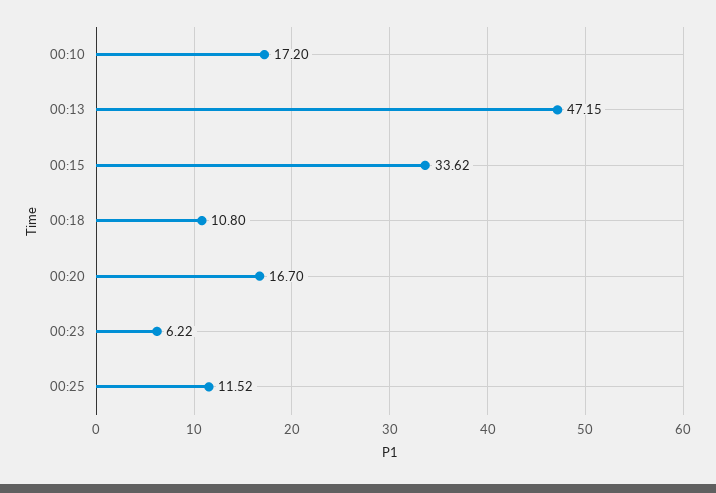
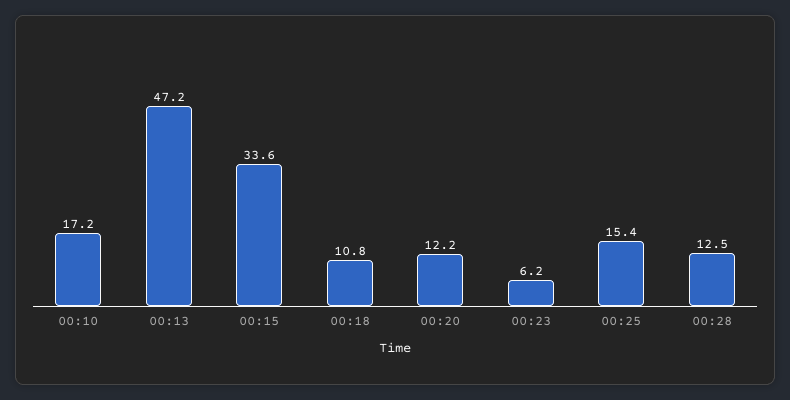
00:20: 16.7 -> 12.2
00:25: 11.52 -> 15.4
00:28: none -> 12.5

